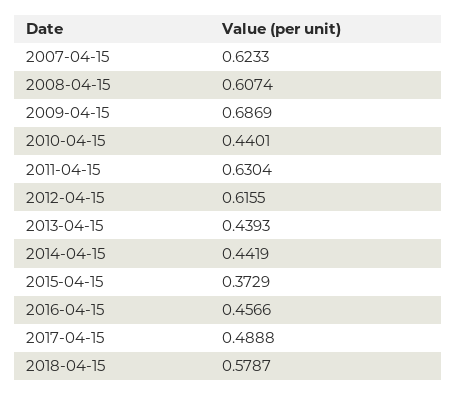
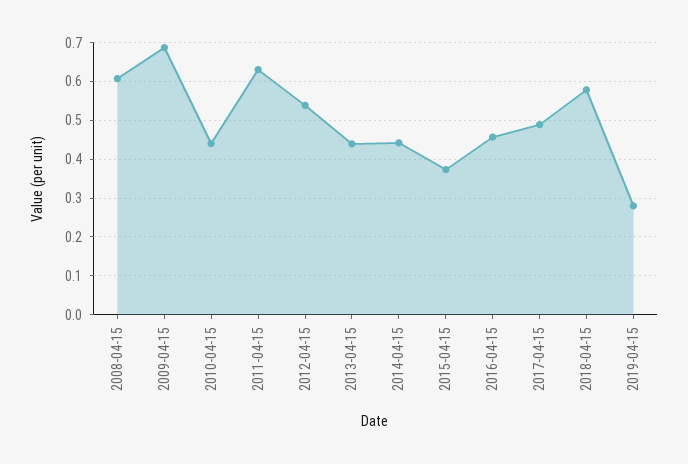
2007-04-15: 0.6233 -> none
2012-04-15: 0.6155 -> 0.54
2019-04-15: none -> 0.28

